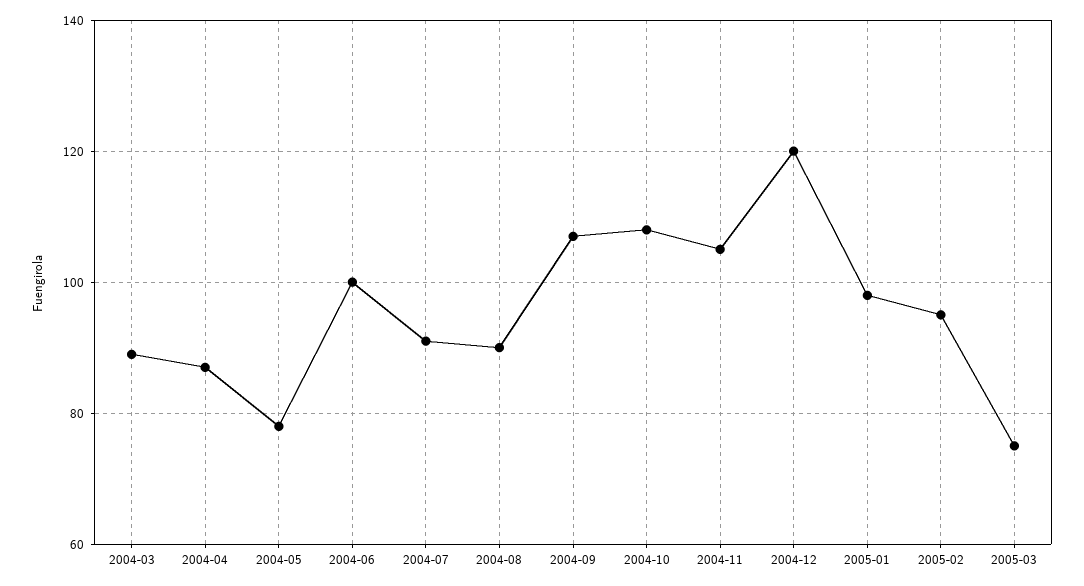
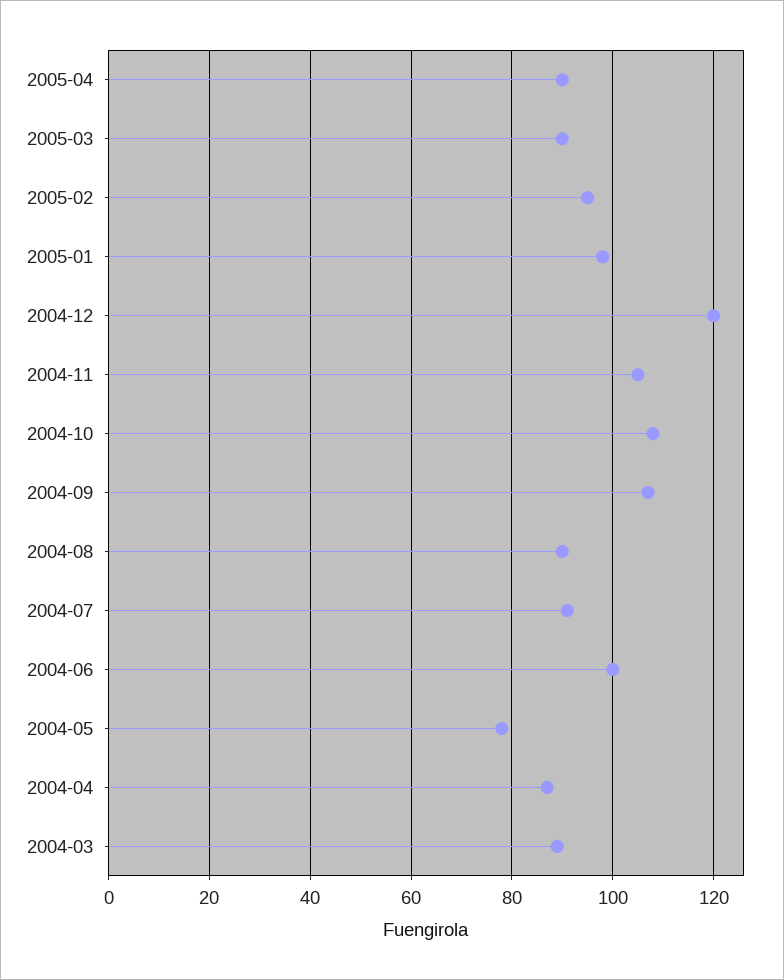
2005-03: 75 -> 90
2005-04: none -> 90

